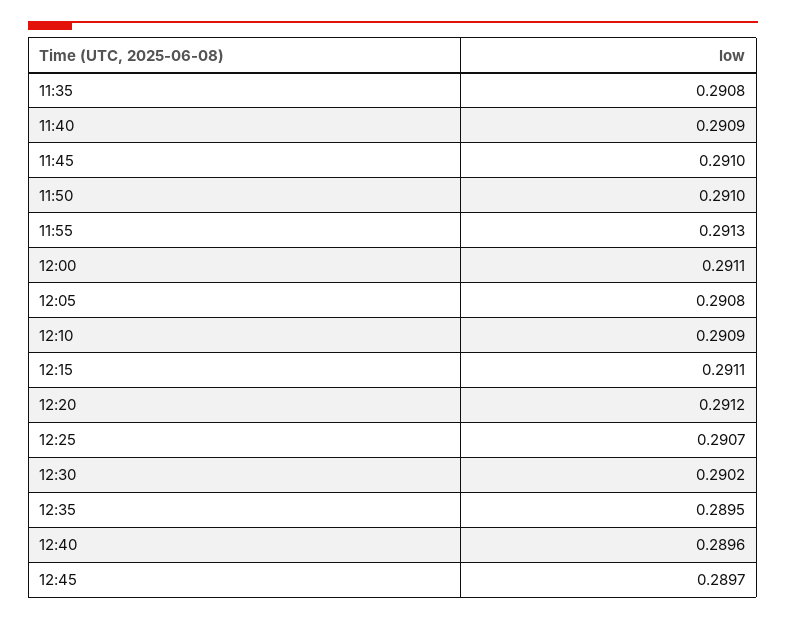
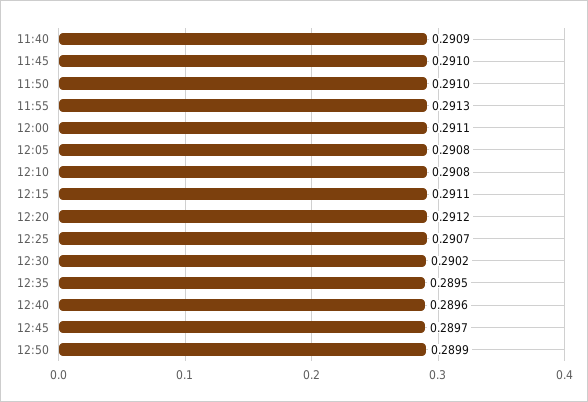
11:35: 0.2908 -> none
12:10: 0.2909 -> 0.2908
12:50: none -> 0.2899

